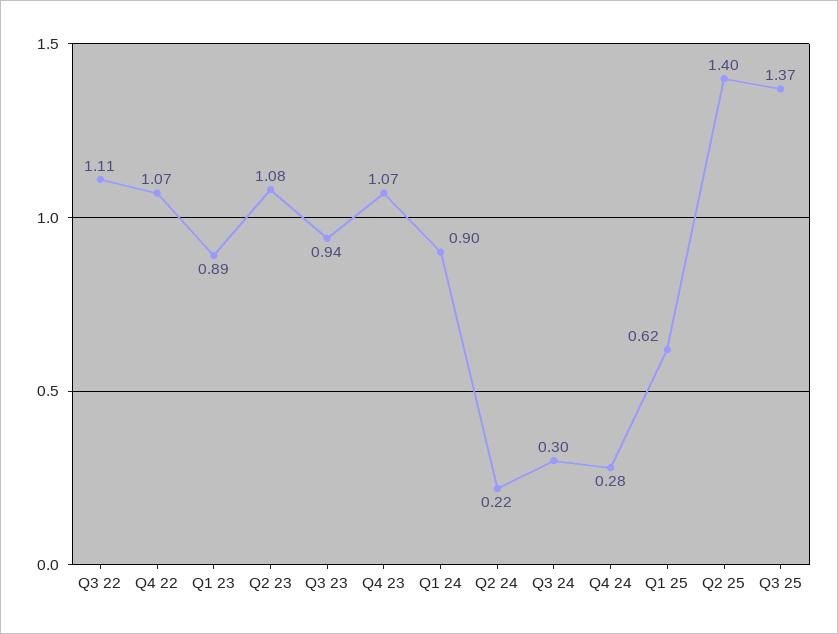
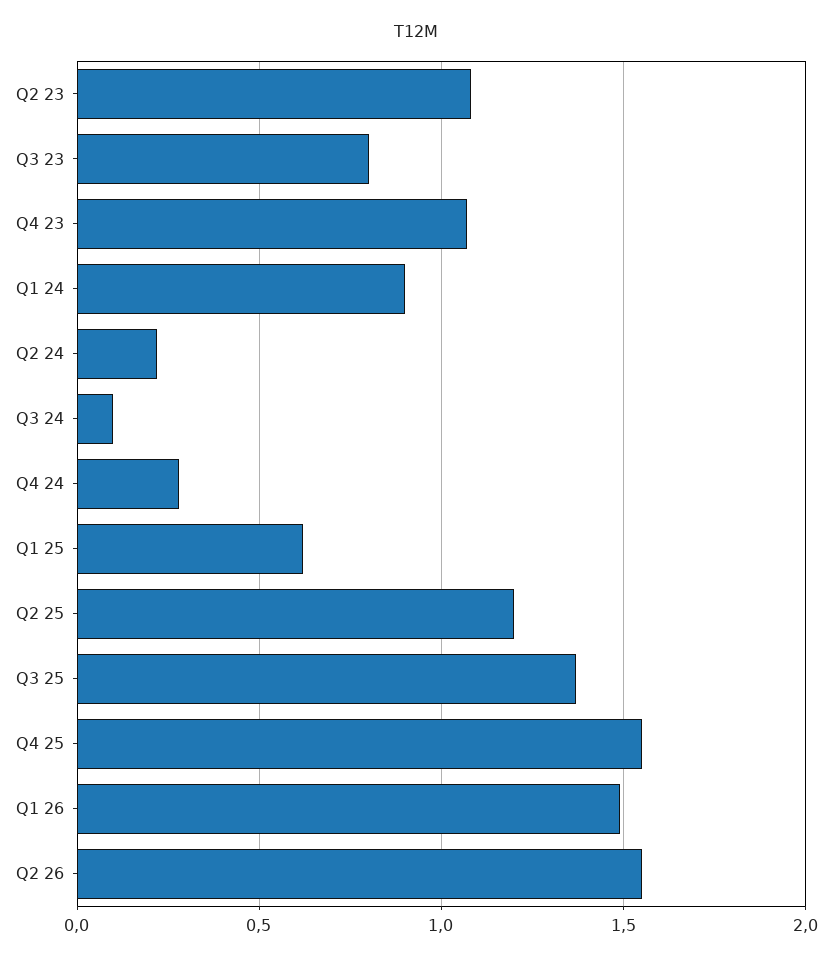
Q3 22: 1.11 -> none
Q4 22: 1.07 -> none
Q1 23: 0.89 -> none
Q3 23: 0.94 -> 0.8
Q3 24: 0.3 -> 0.1
Q2 25: 1.4 -> 1.2
Q4 25: none -> 1.55
Q1 26: none -> 1.5
Q2 26: none -> 1.55

